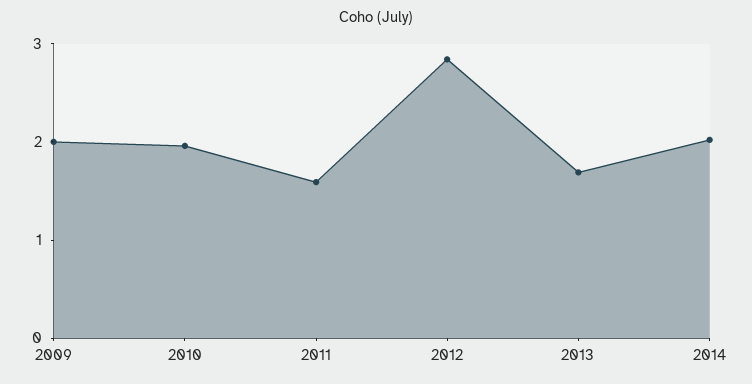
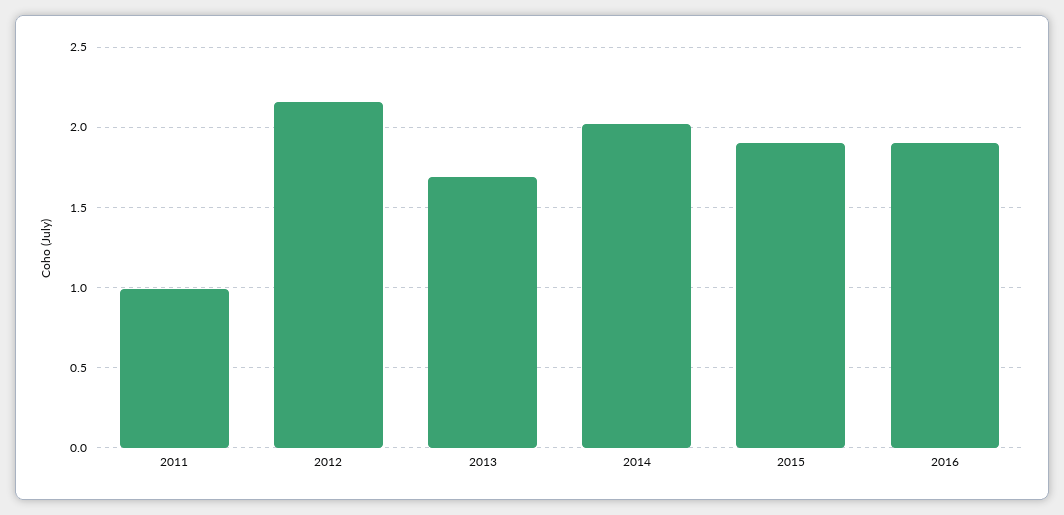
2009: 2 -> none
2010: 2 -> none
2011: 1.6 -> 1
2012: 2.8 -> 2.15
2015: none -> 1.9
2016: none -> 1.9

